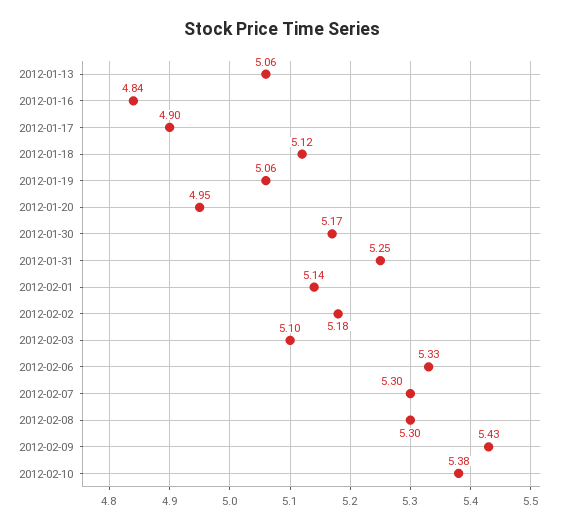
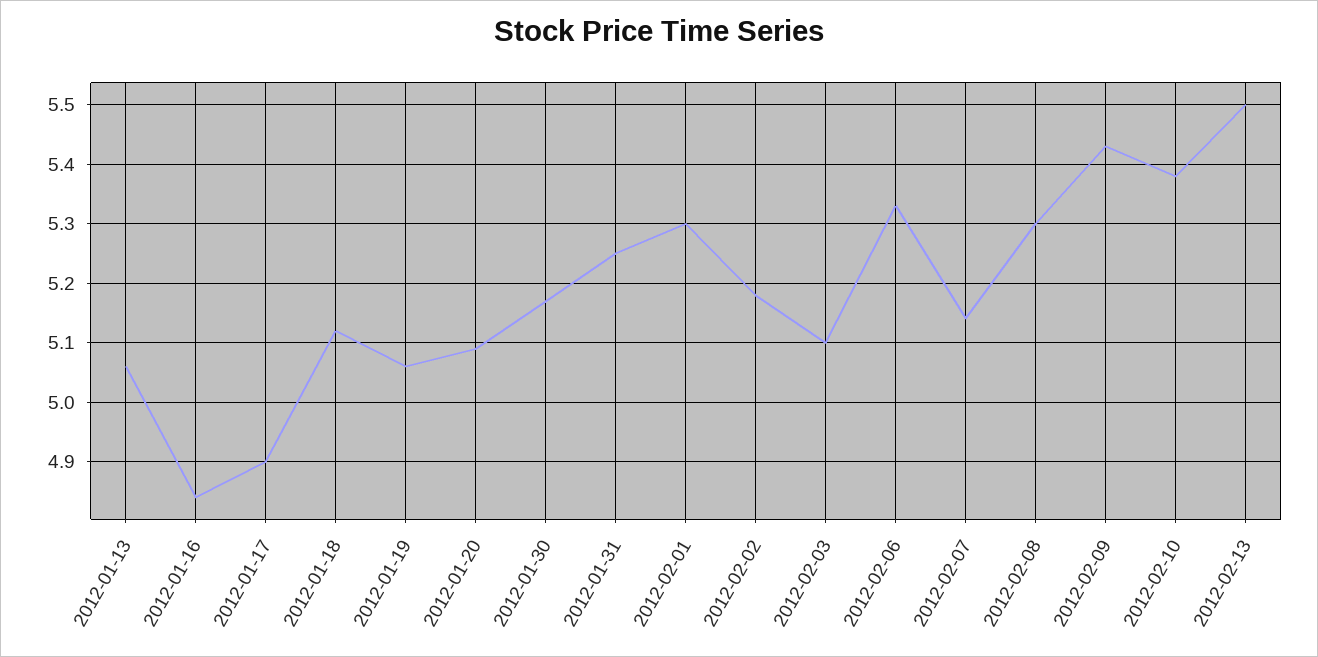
2012-01-20: 4.95 -> 5.1
2012-02-01: 5.14 -> 5.3
2012-02-07: 5.3 -> 5.15
2012-02-13: none -> 5.5

